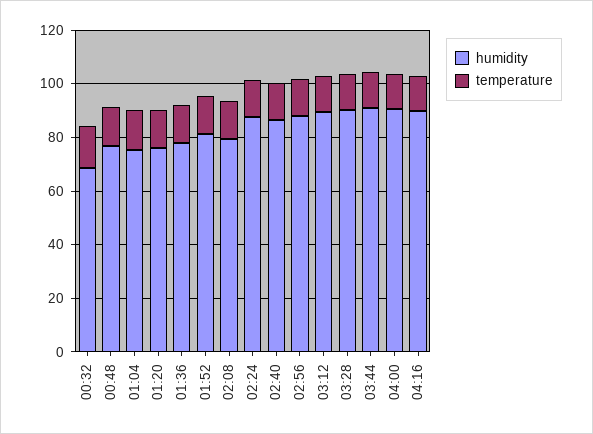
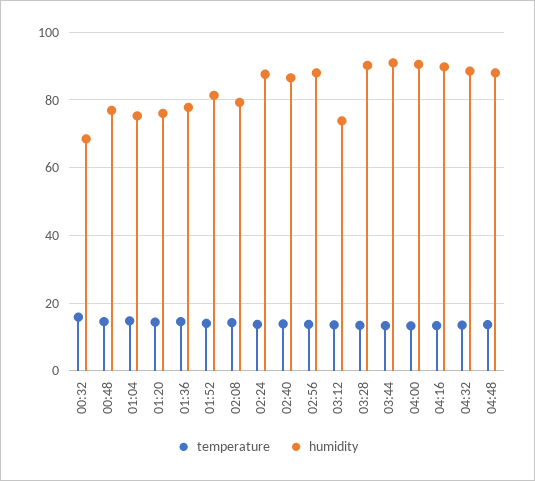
humidity, 03:12: 90 -> 74
temperature, 04:32: none -> 14
humidity, 04:32: none -> 88
temperature, 04:48: none -> 14
humidity, 04:48: none -> 88

